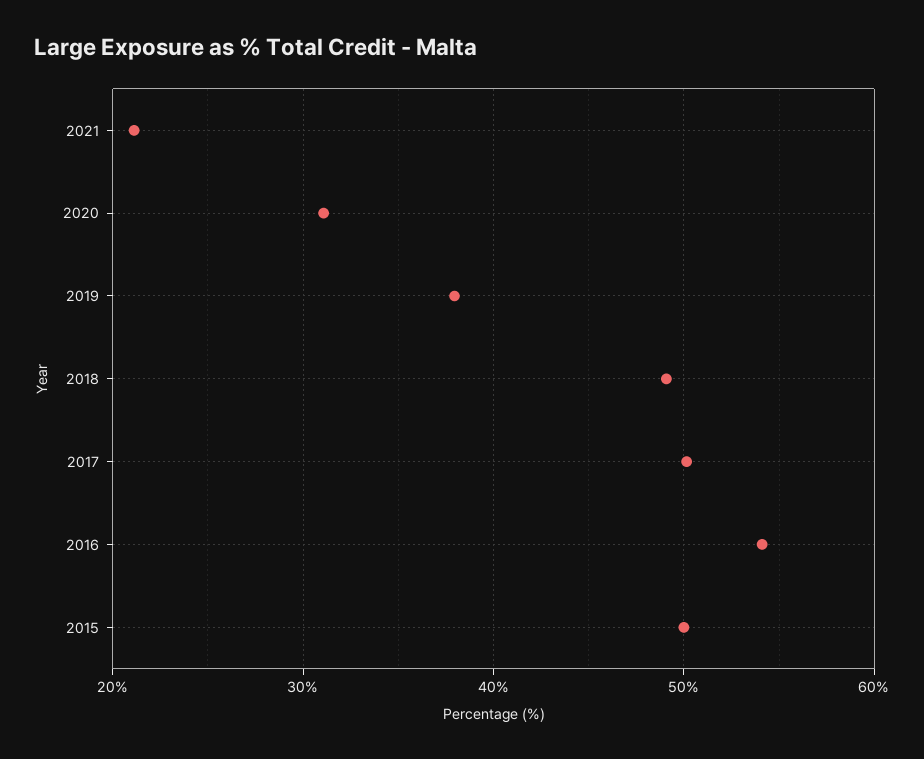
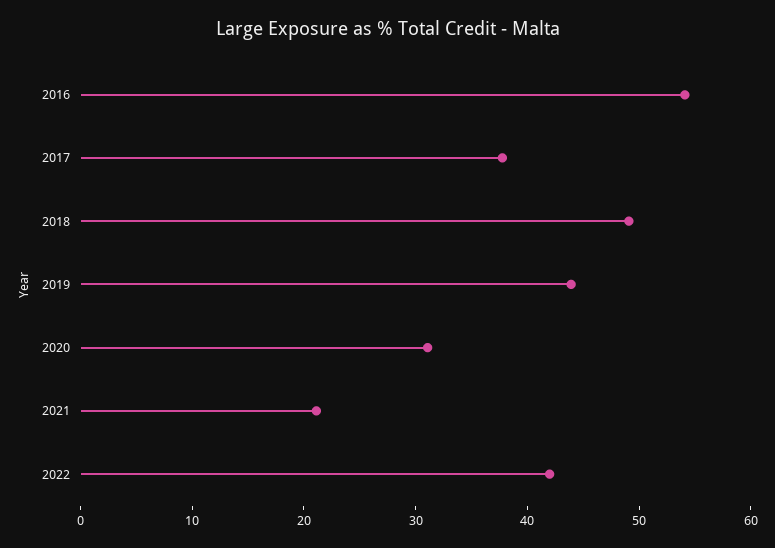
2019: 38 -> 44
2017: 50 -> 38
2015: 50 -> none
2022: none -> 42

